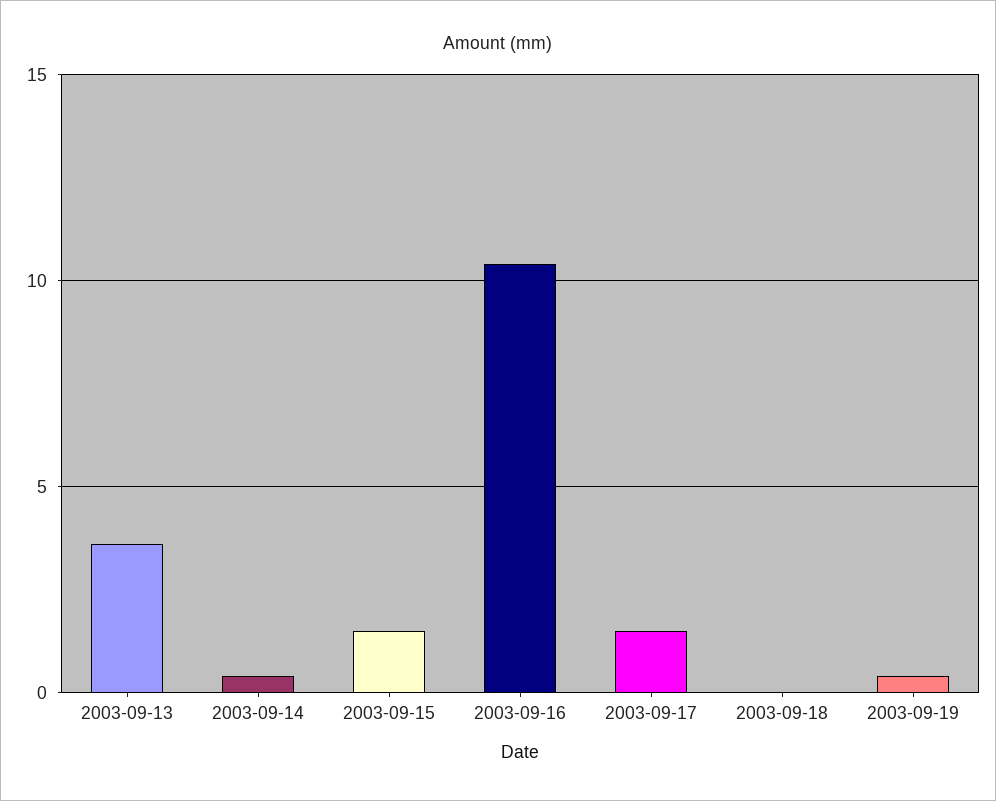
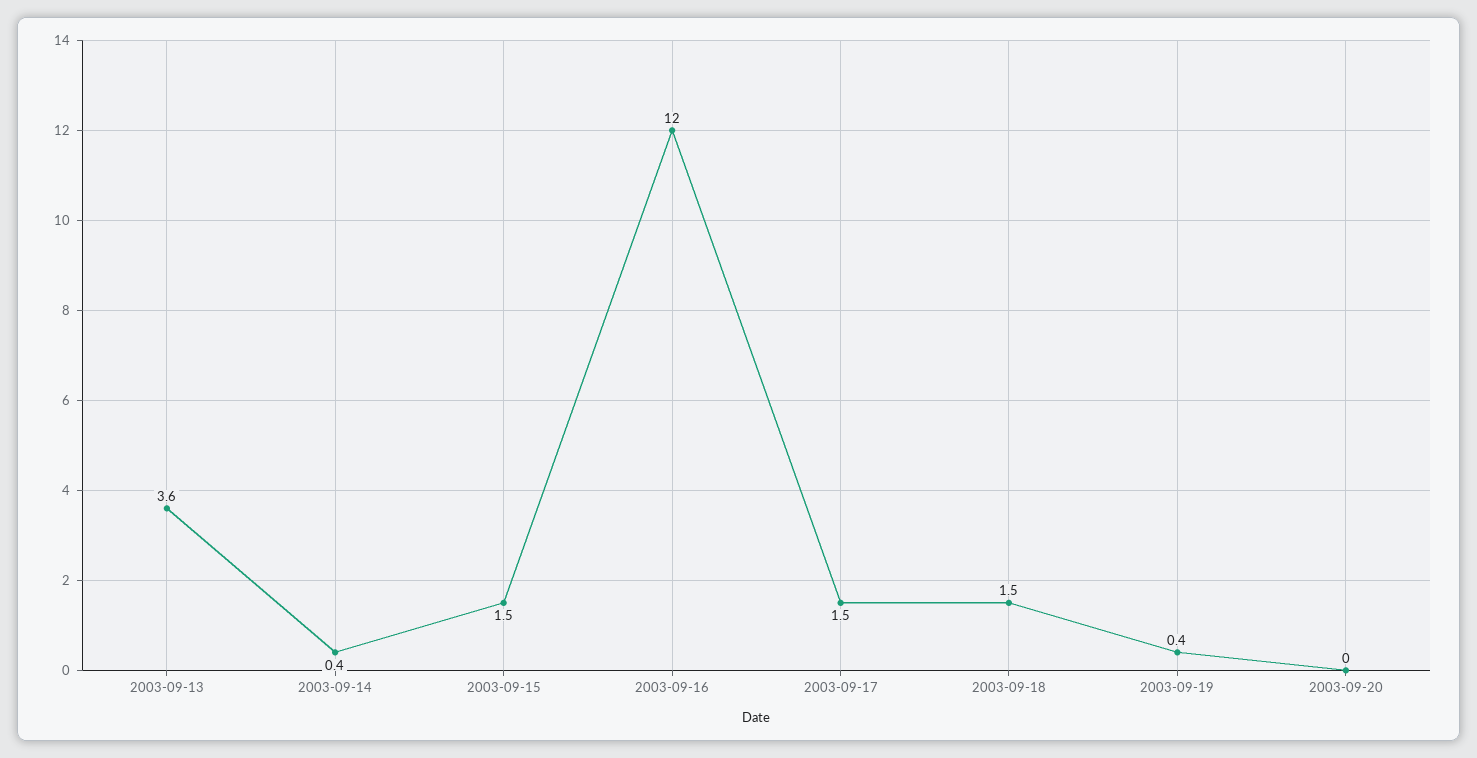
2003-09-16: 10.5 -> 12
2003-09-18: 0 -> 1.5
2003-09-20: none -> 0

